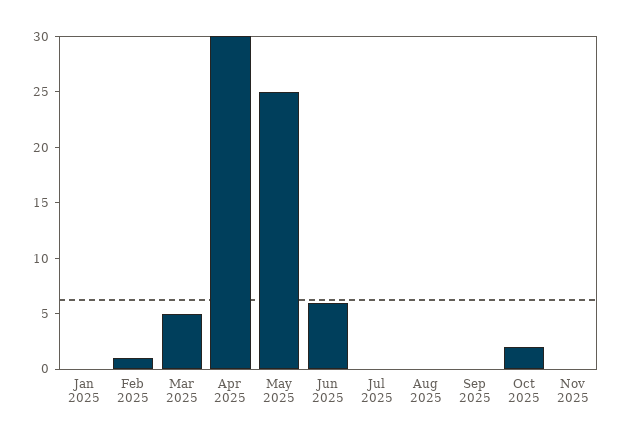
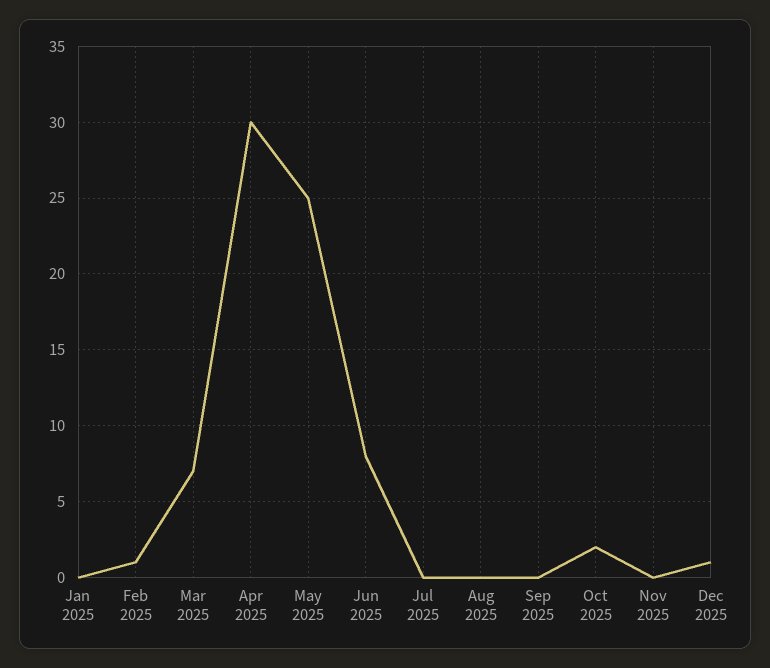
Mar 2025: 5 -> 7
Jun 2025: 6 -> 8
Dec 2025: none -> 1

